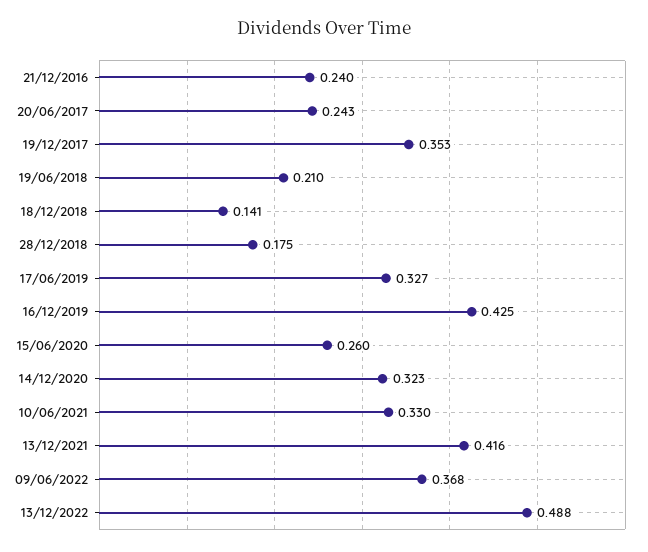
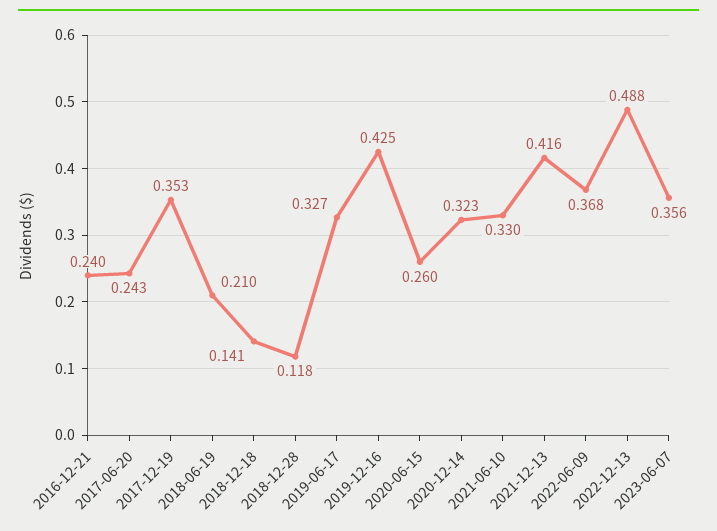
28/12/2018: 0.175 -> 0.118
2023-06-07: none -> 0.356

